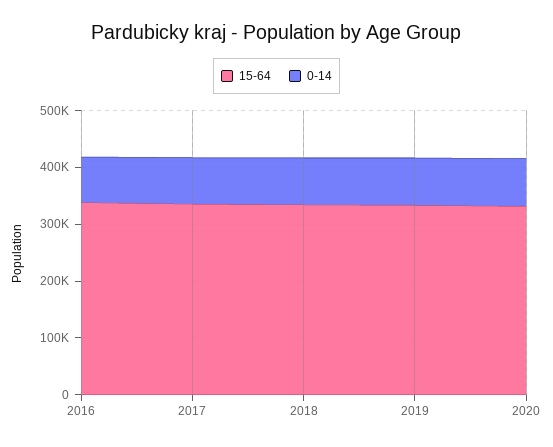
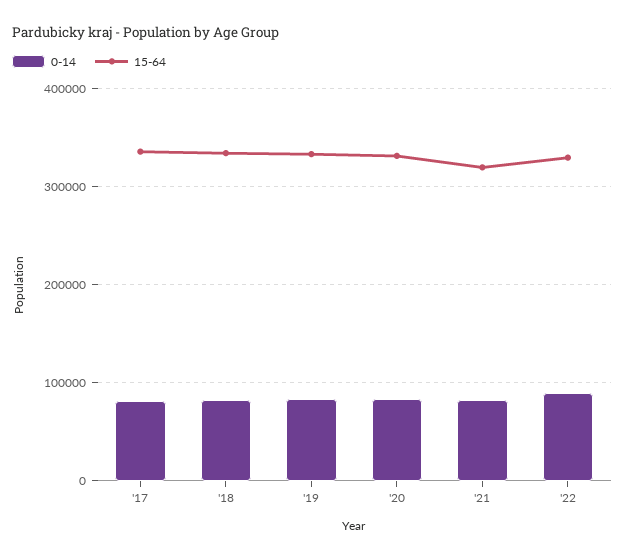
15-64, 2016: 340000 -> none
0-14, 2016: 80000 -> none
0-14, '21: none -> 80000
15-64, '21: none -> 320000
0-14, '22: none -> 90000
15-64, '22: none -> 330000

